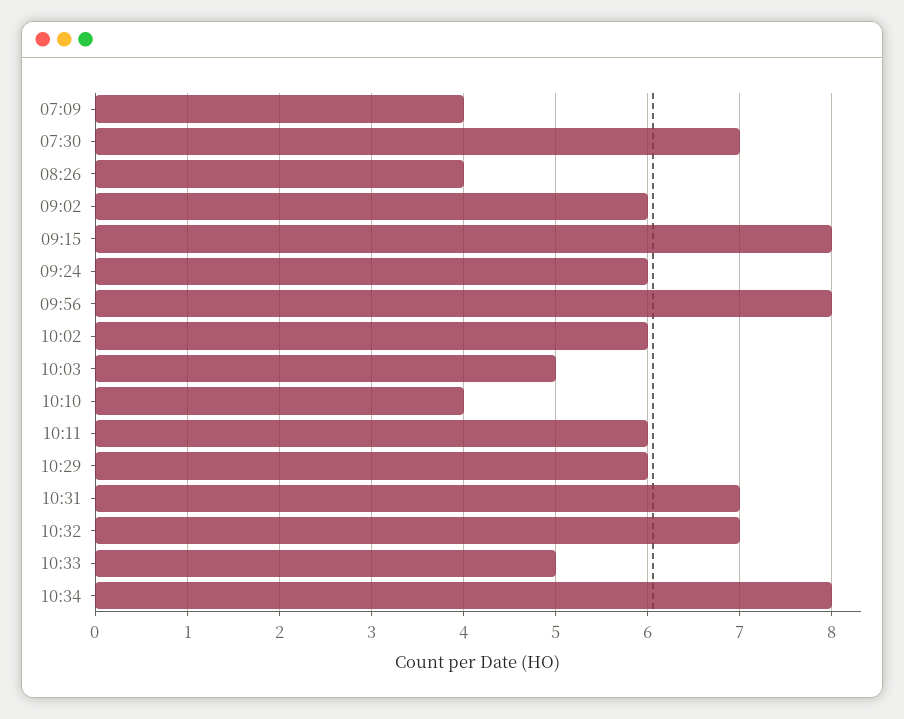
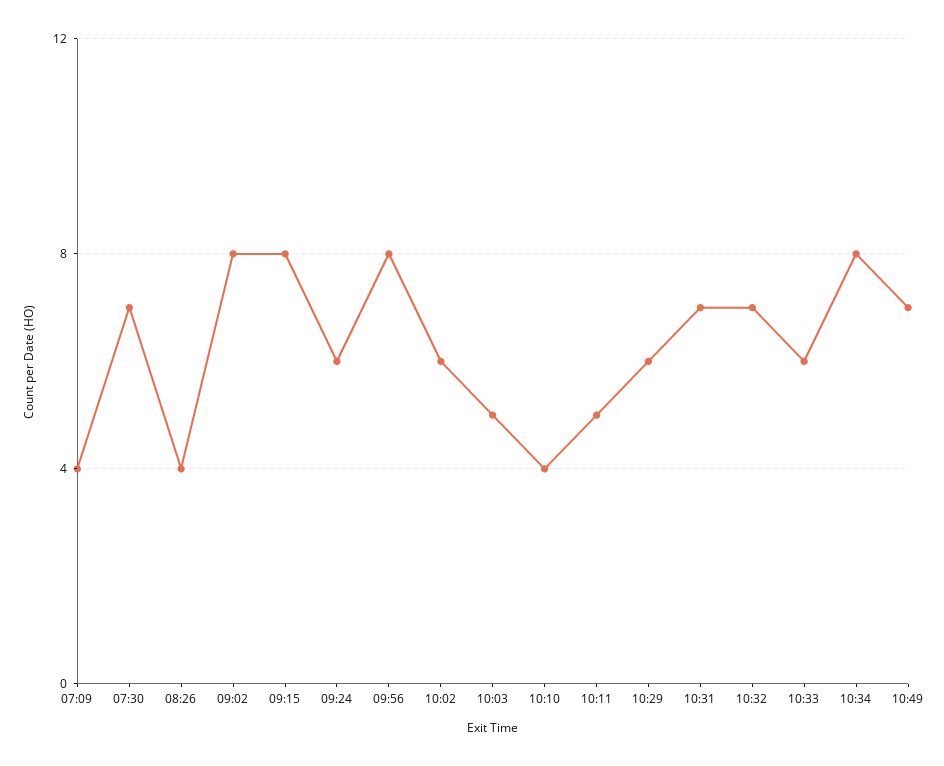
09:02: 6 -> 8
10:11: 6 -> 5
10:33: 5 -> 6
10:49: none -> 7

